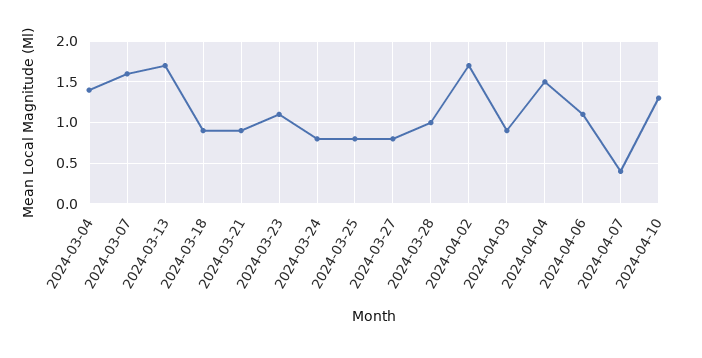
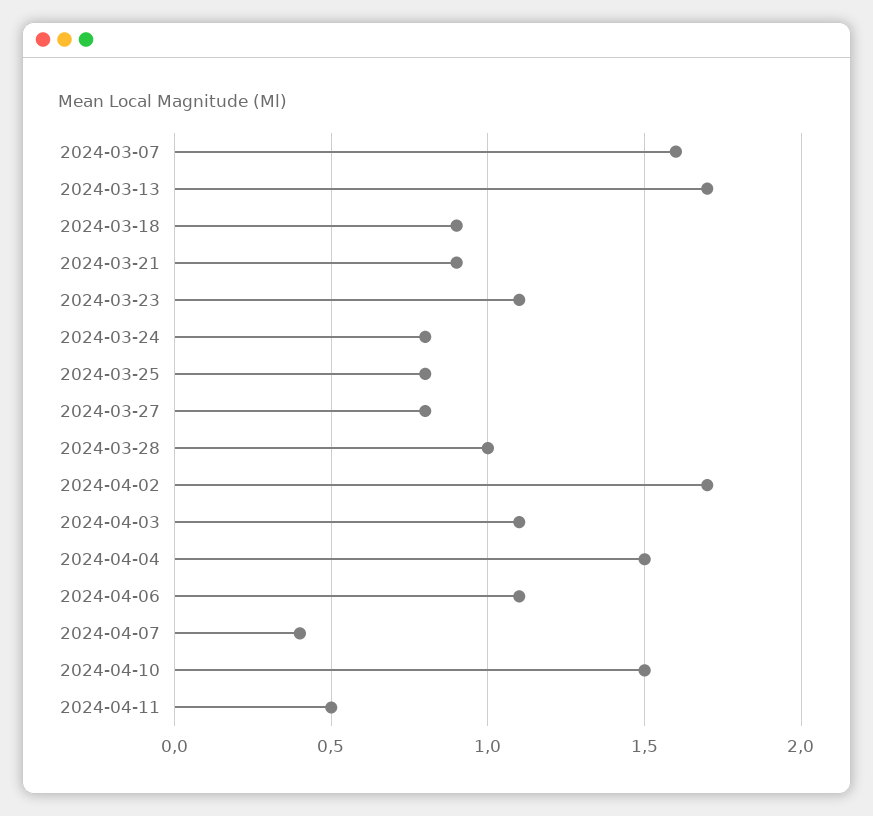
2024-03-04: 1.4 -> none
2024-04-03: 0.9 -> 1.1
2024-04-10: 1.3 -> 1.5
2024-04-11: none -> 0.5

